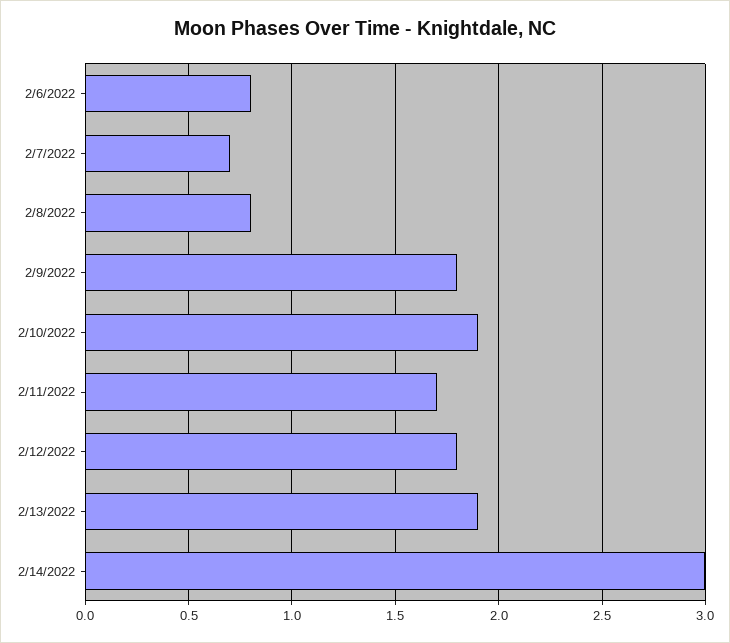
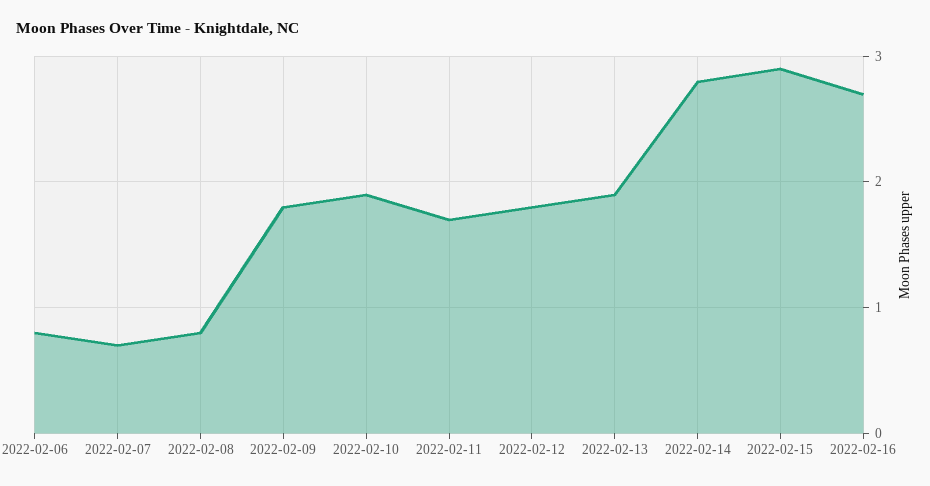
2/14/2022: 3 -> 2.8
2022-02-15: none -> 2.9
2022-02-16: none -> 2.7

